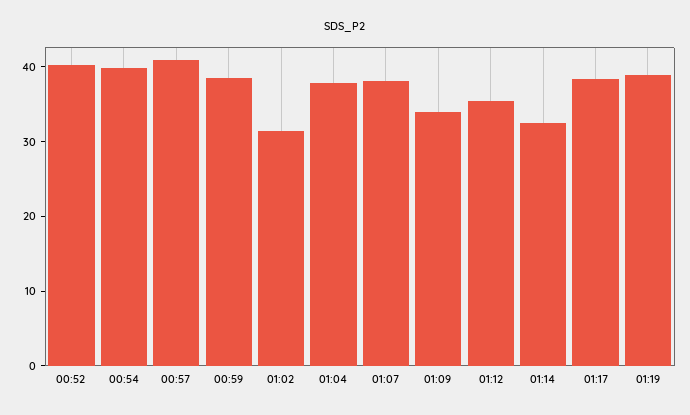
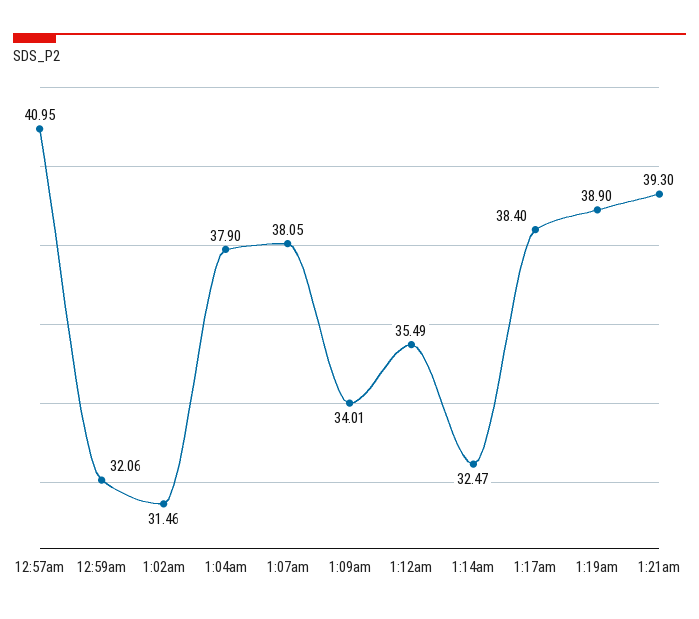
00:52: 40 -> none
00:54: 40 -> none
00:59: 38 -> 32.06
1:21am: none -> 39.3

